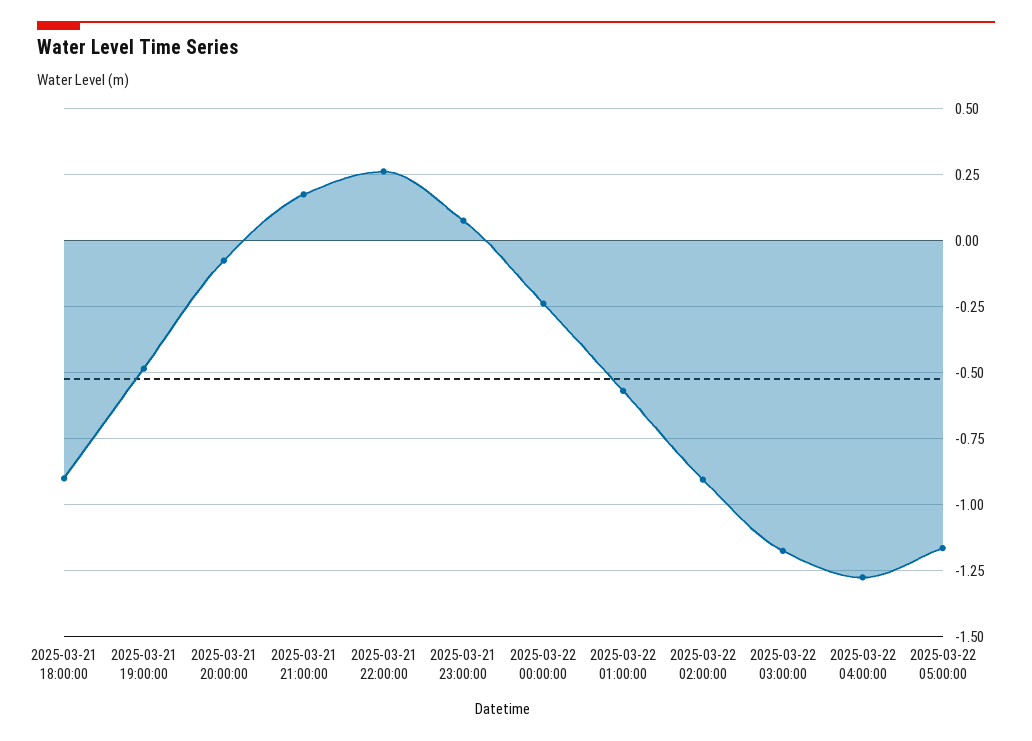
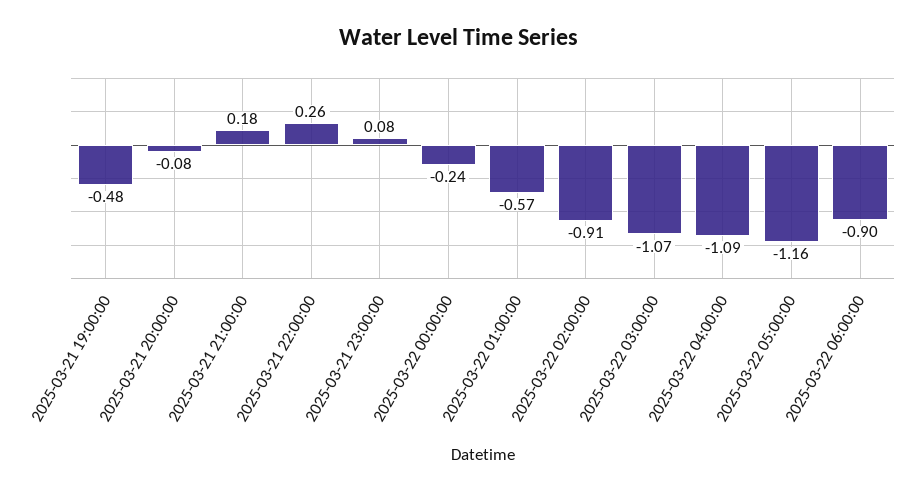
2025-03-21 18:00:00: -0.9 -> none
2025-03-22 03:00:00: -1.175 -> -1.07
2025-03-22 04:00:00: -1.275 -> -1.09
2025-03-22 06:00:00: none -> -0.9

